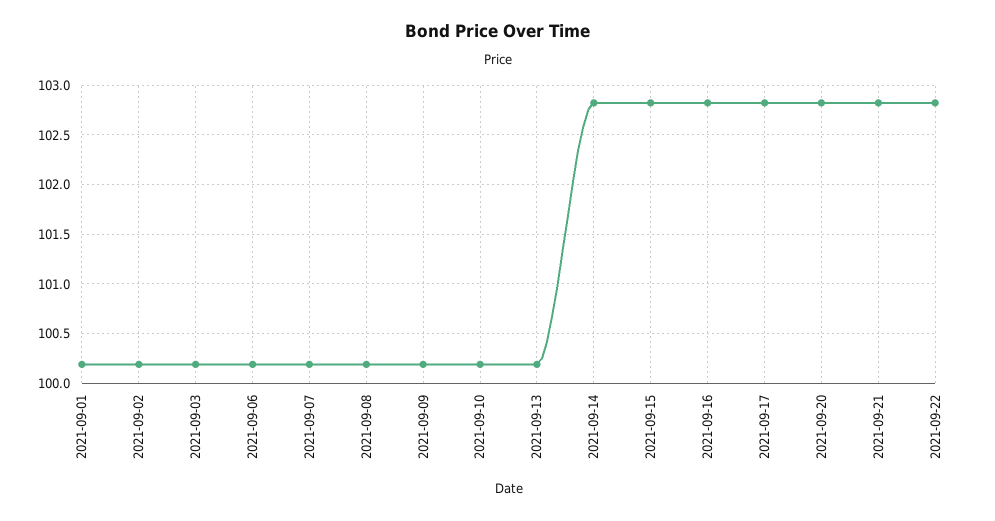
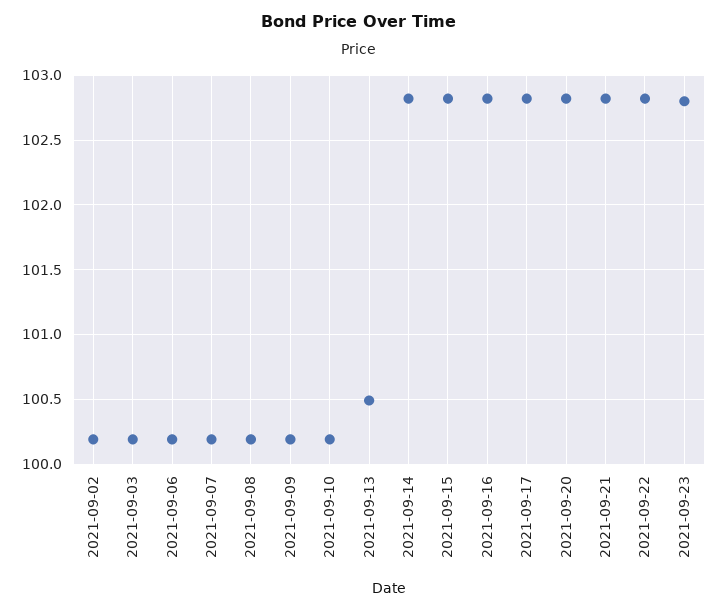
2021-09-01: 100.2 -> none
2021-09-13: 100.2 -> 100.5
2021-09-23: none -> 102.8

